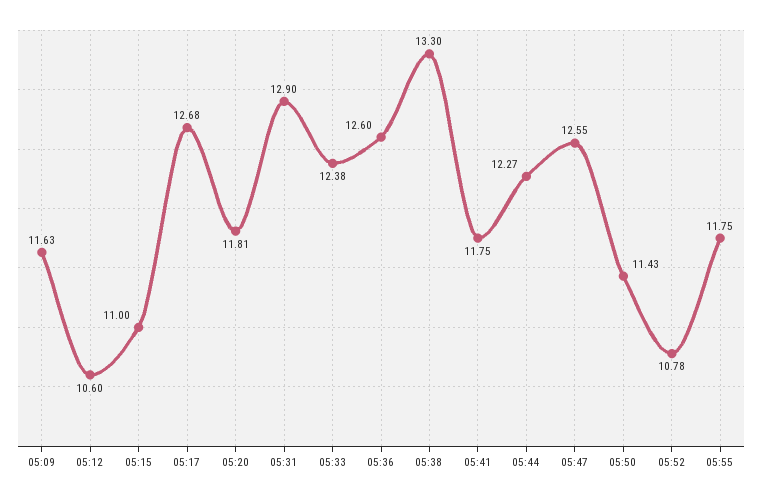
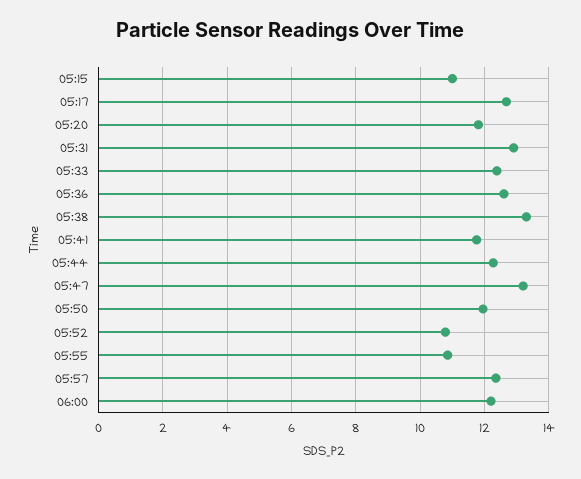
05:09: 11.63 -> none
05:12: 10.6 -> none
05:47: 12.55 -> 13.2
05:50: 11.43 -> 12
05:55: 11.75 -> 10.8
05:57: none -> 12.4
06:00: none -> 12.2

